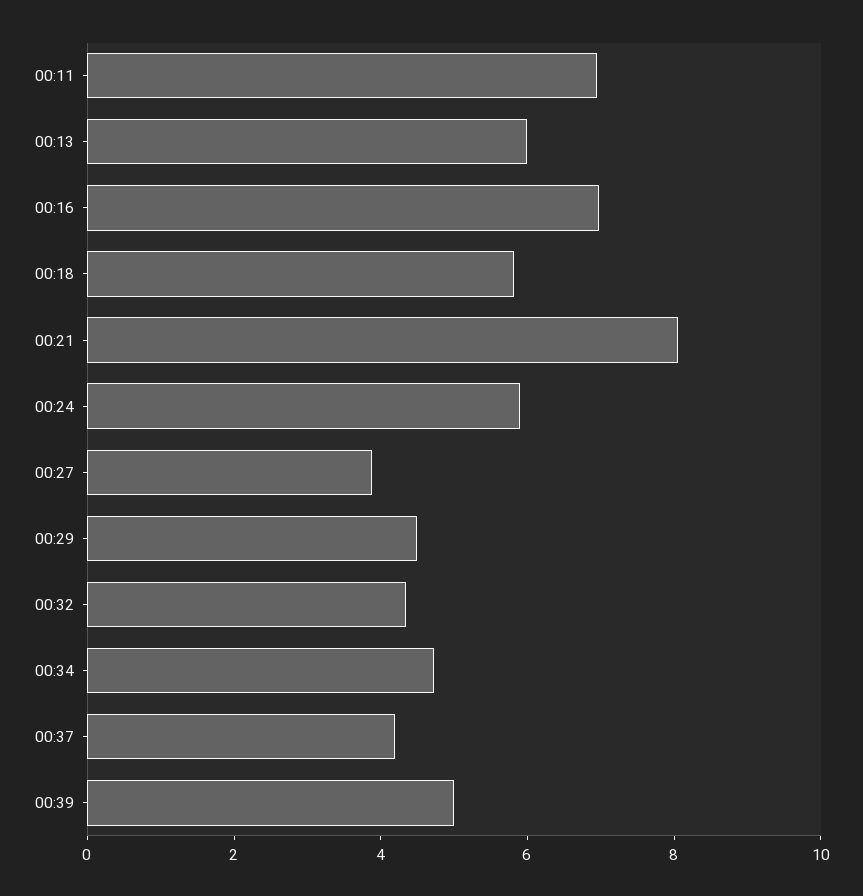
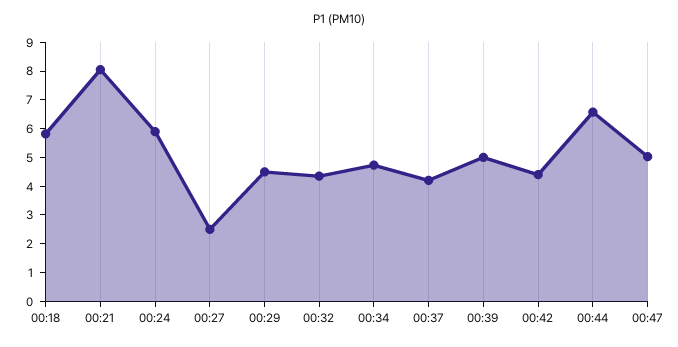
00:11: 7 -> none
00:13: 6 -> none
00:16: 7 -> none
00:27: 4 -> 2.5
00:42: none -> 4.5
00:44: none -> 6.5
00:47: none -> 5

